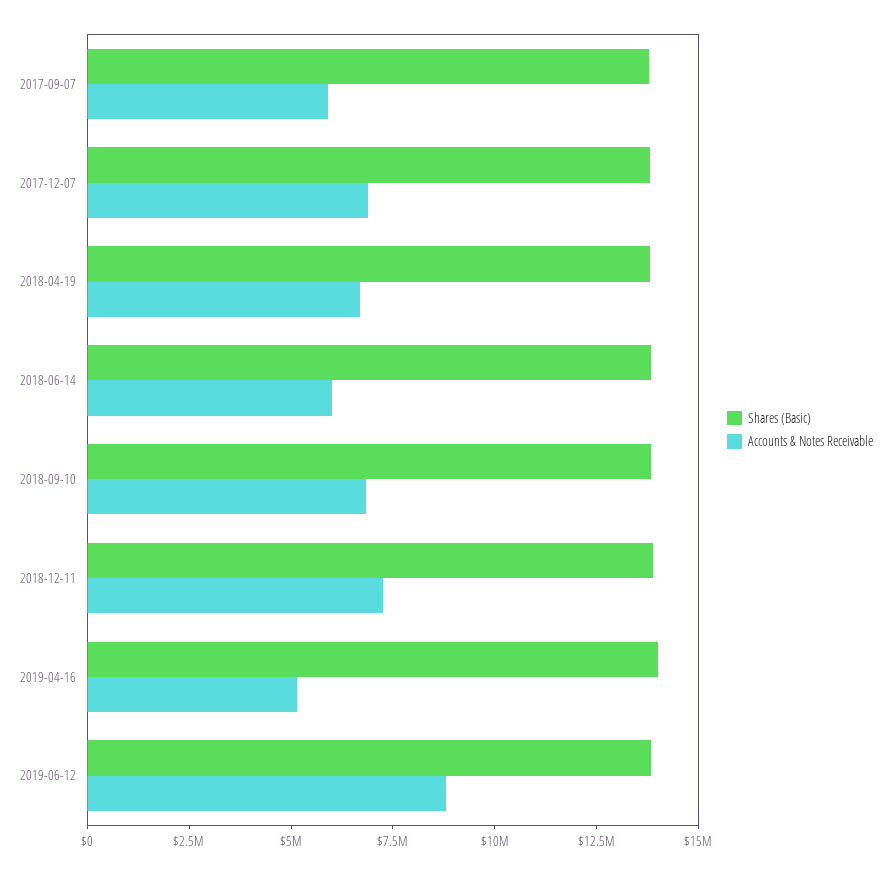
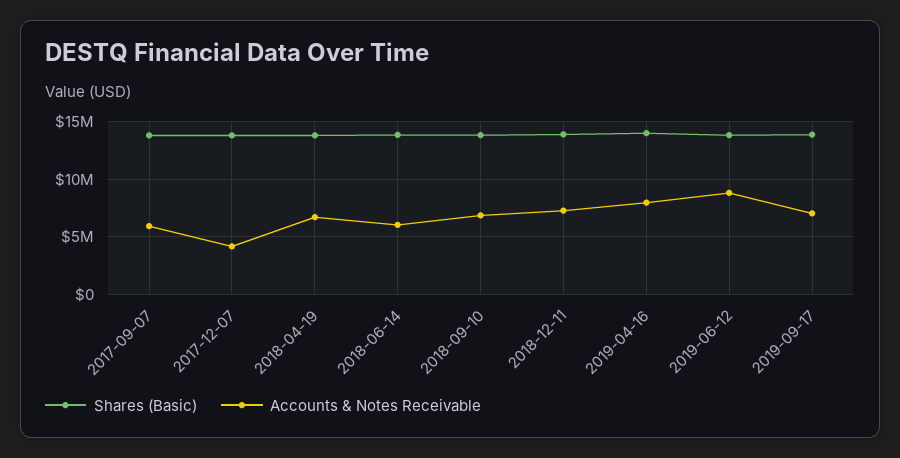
Accounts & Notes Receivable, 2017-12-07: 7000000 -> 4000000
Accounts & Notes Receivable, 2019-04-16: 5000000 -> 8000000
Shares (Basic), 2019-09-17: none -> 14000000
Accounts & Notes Receivable, 2019-09-17: none -> 7000000

